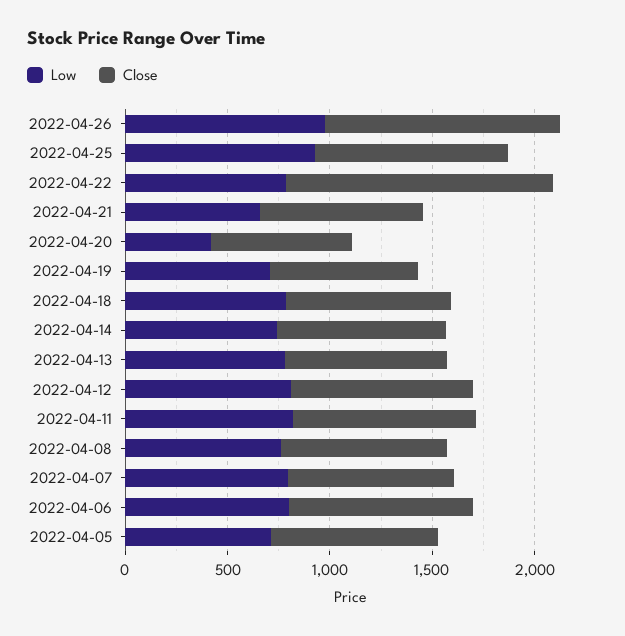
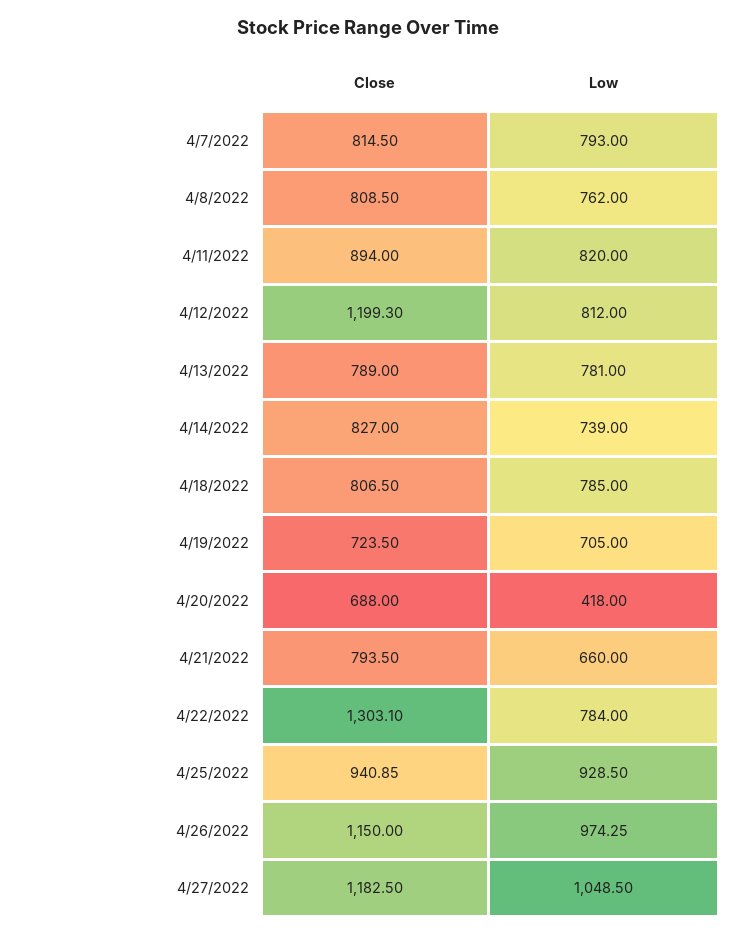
Close, 2022-04-12: 900 -> 1199.3
Low, 2022-04-06: 800 -> none
Close, 2022-04-06: 900 -> none
Low, 2022-04-05: 700 -> none
Close, 2022-04-05: 800 -> none
Close, 4/27/2022: none -> 1182.5
Low, 4/27/2022: none -> 1048.5

